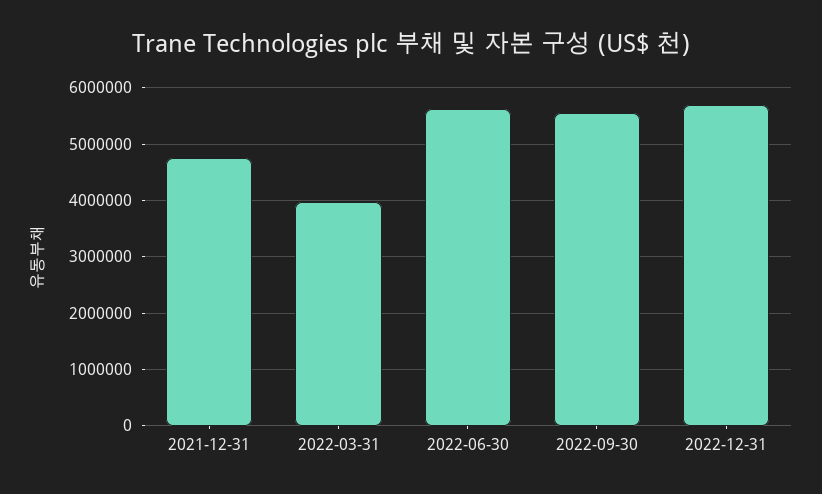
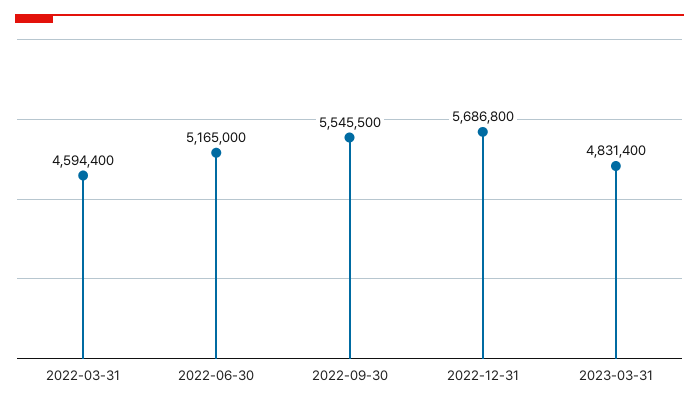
2021-12-31: 4800000 -> none
2022-03-31: 4000000 -> 4594400
2022-06-30: 5600000 -> 5165000
2023-03-31: none -> 4831400

